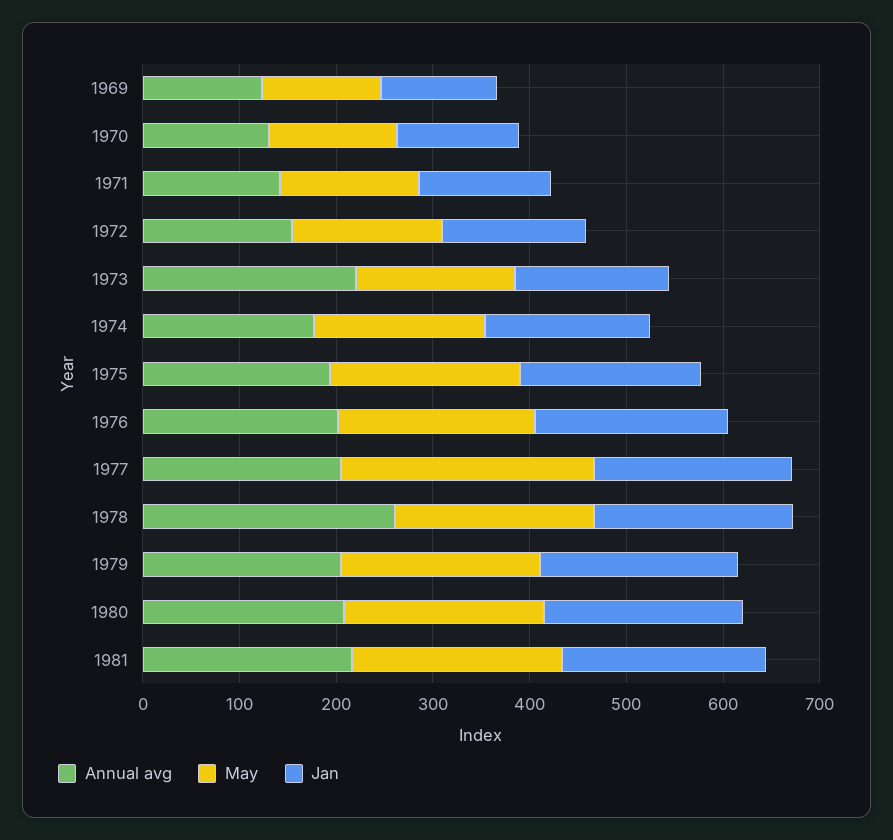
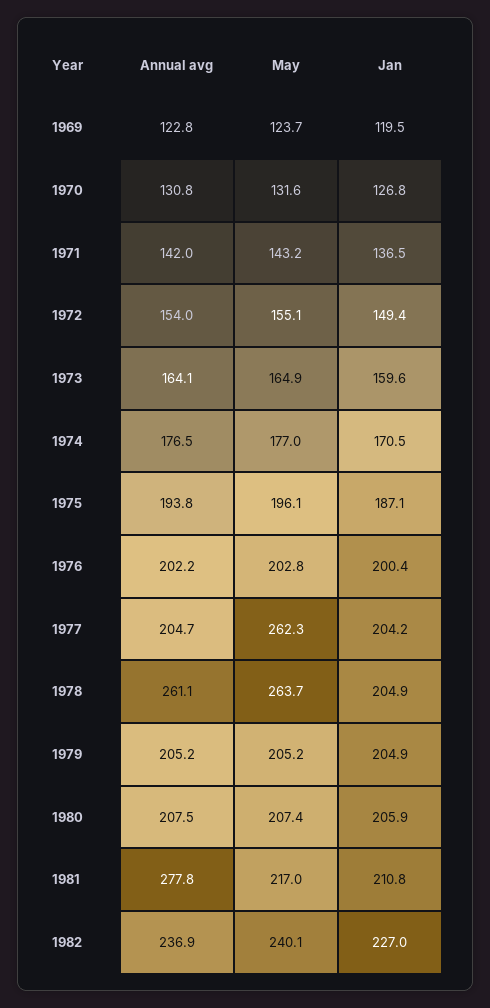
Annual avg, 1973: 220 -> 164.1
May, 1978: 200 -> 263.7
Annual avg, 1981: 220 -> 277.8
Annual avg, 1982: none -> 236.9
May, 1982: none -> 240.1
Jan, 1982: none -> 227

